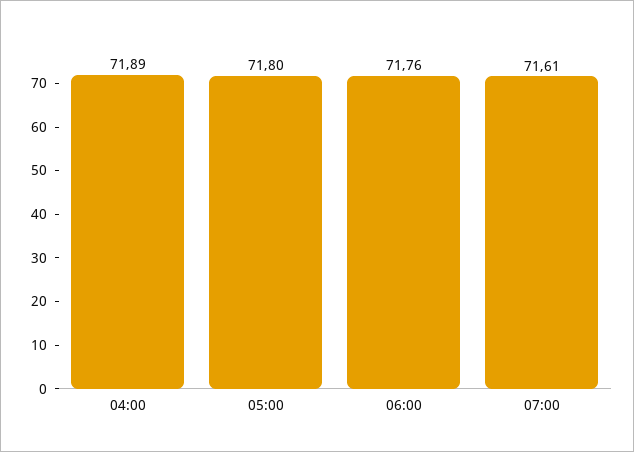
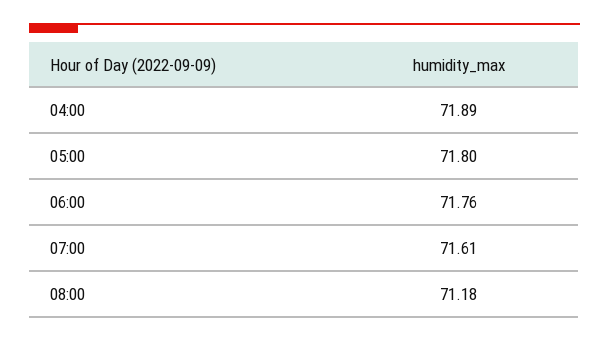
08:00: none -> 71.18

